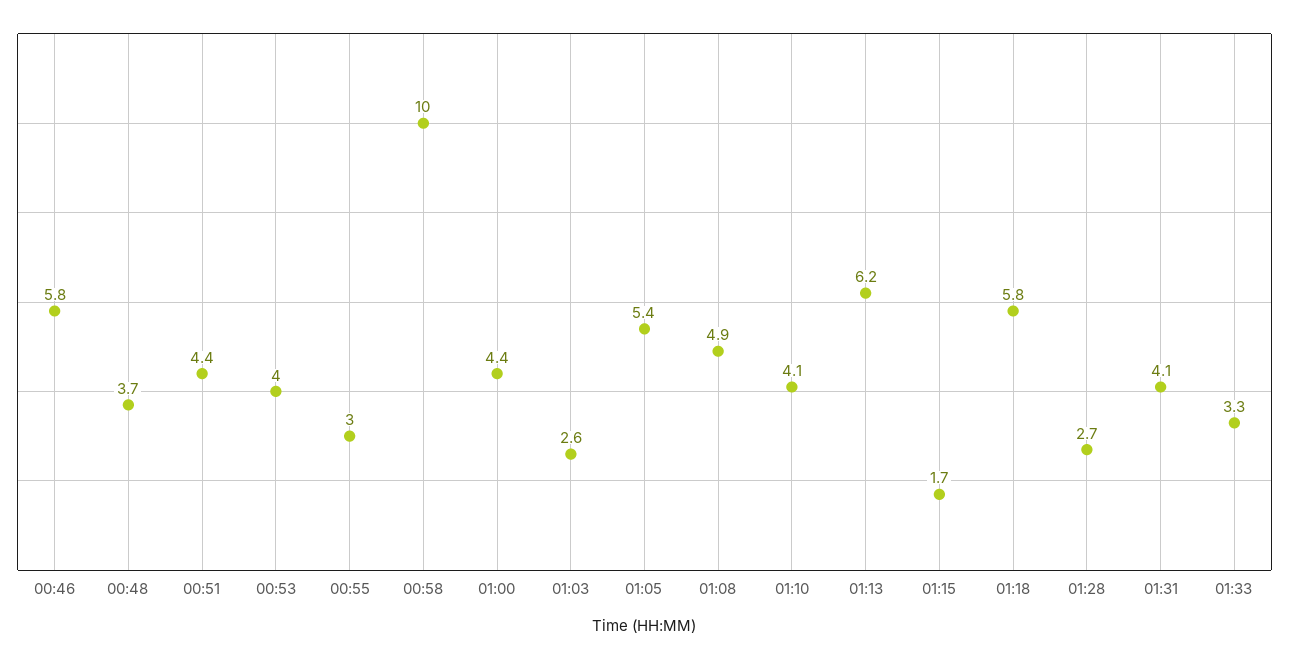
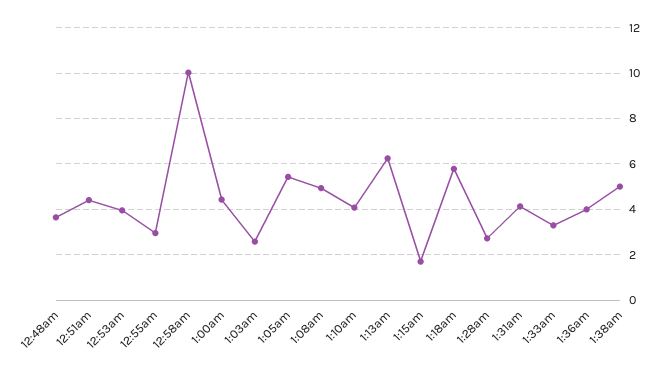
00:46: 5.8 -> none
1:36am: none -> 4
1:38am: none -> 5

